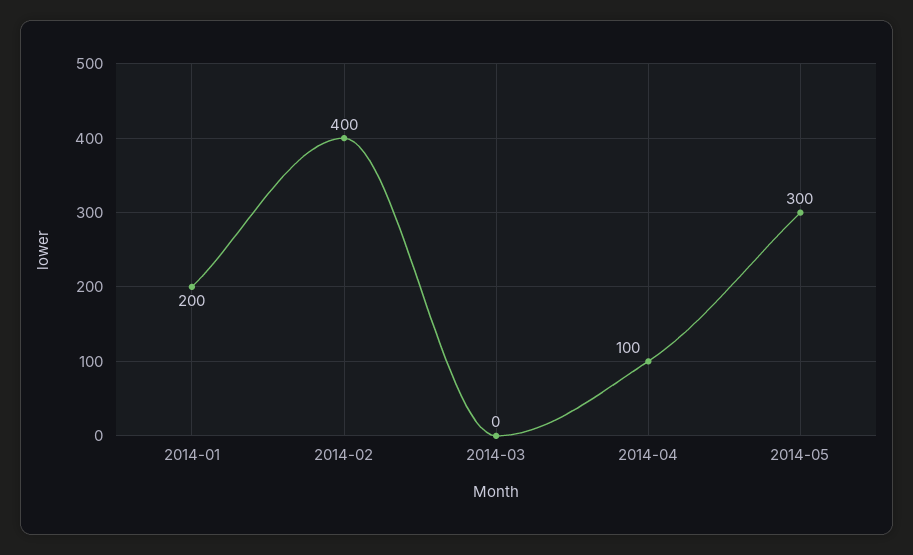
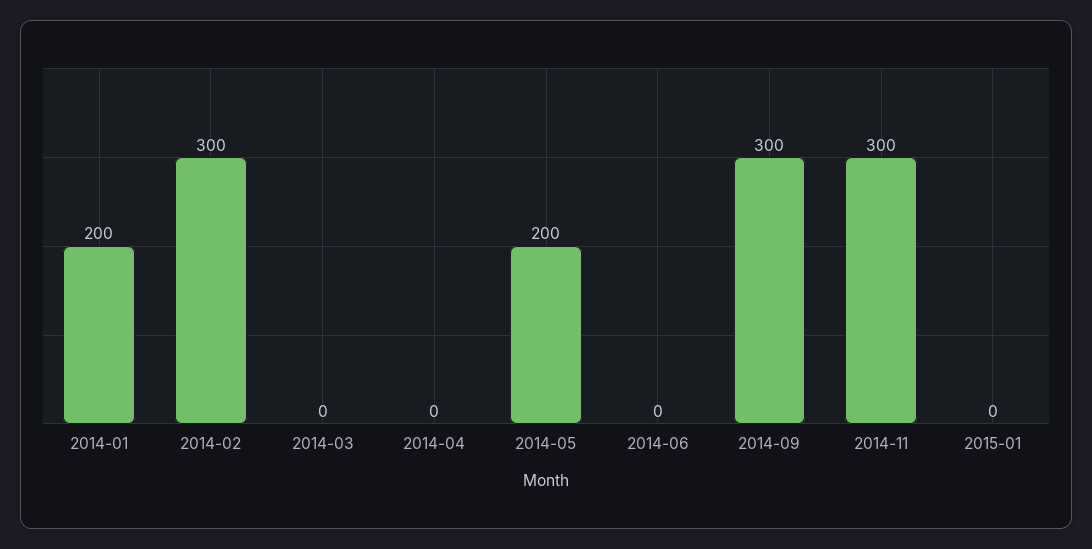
2014-02: 400 -> 300
2014-04: 100 -> 0
2014-05: 300 -> 200
2014-06: none -> 0
2014-09: none -> 300
2014-11: none -> 300
2015-01: none -> 0

